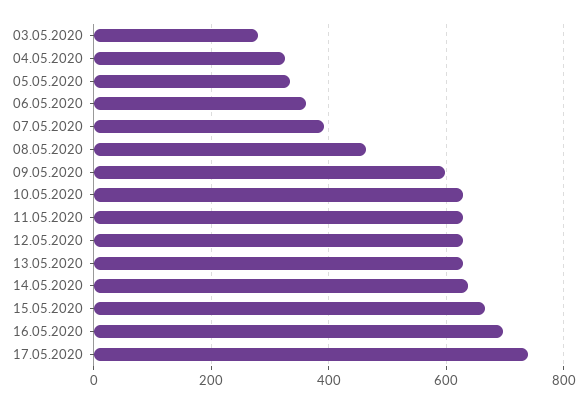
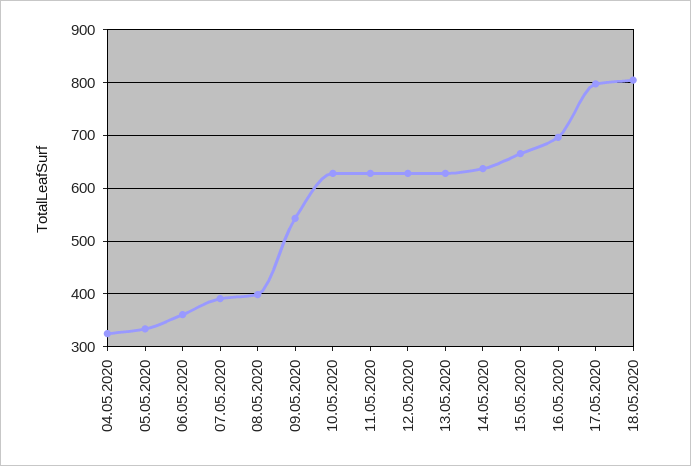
03.05.2020: 280 -> none
08.05.2020: 460 -> 400
09.05.2020: 600 -> 540
17.05.2020: 740 -> 800
18.05.2020: none -> 800

